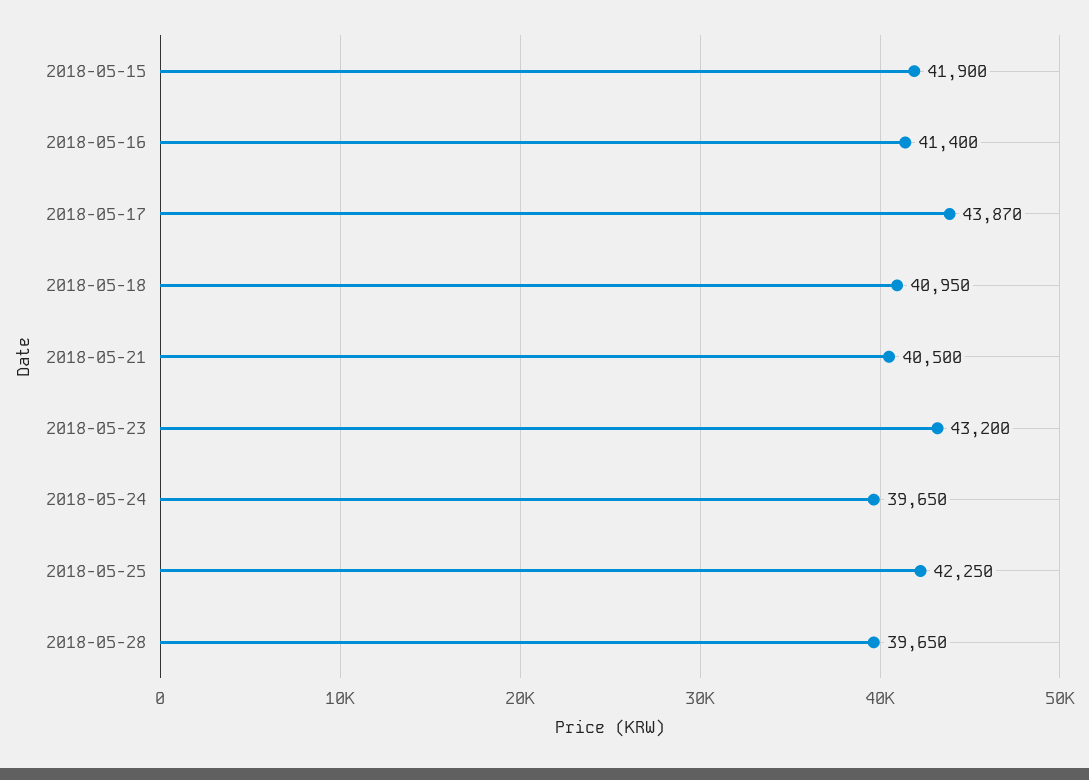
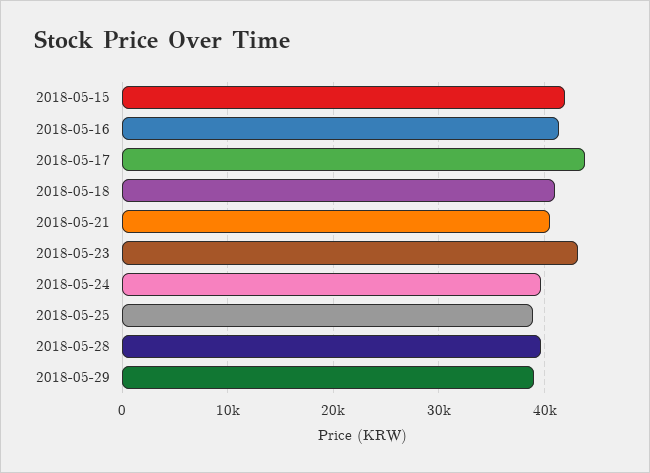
2018-05-25: 42250 -> 39000
2018-05-29: none -> 39000

